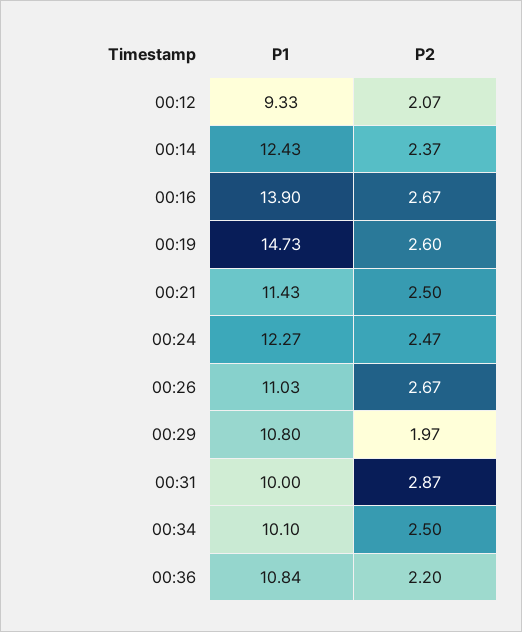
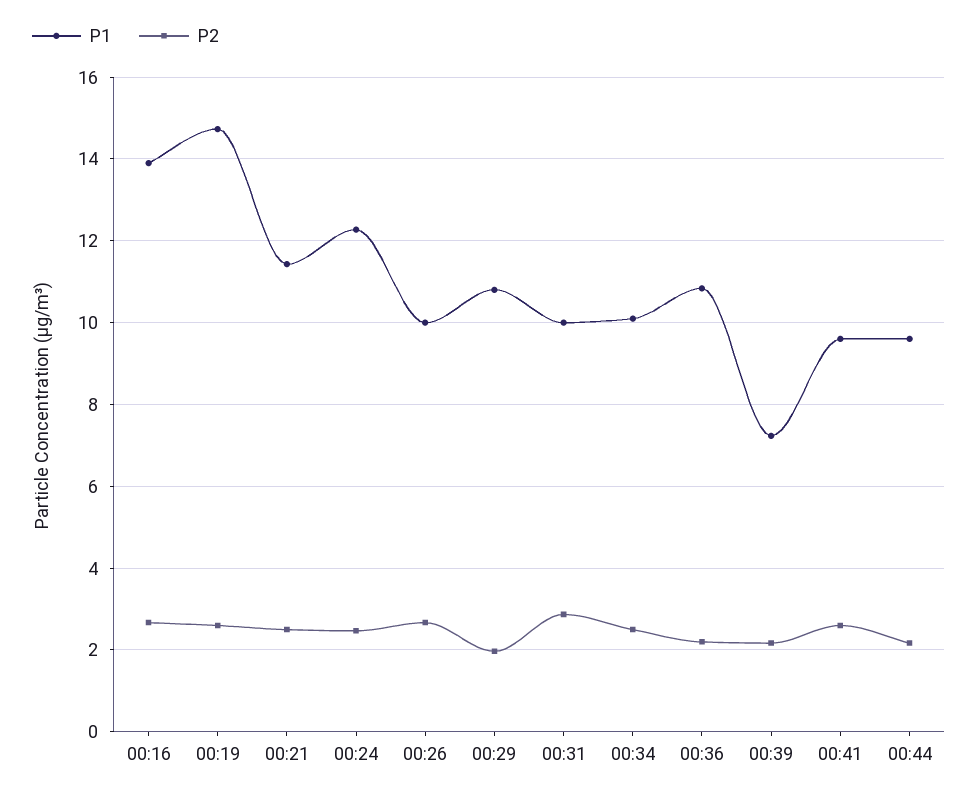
P1, 00:12: 9.33 -> none
P2, 00:12: 2.07 -> none
P1, 00:14: 12.43 -> none
P2, 00:14: 2.37 -> none
P1, 00:26: 11.03 -> 10
P1, 00:39: none -> 7.2
P2, 00:39: none -> 2.2
P1, 00:41: none -> 9.6
P2, 00:41: none -> 2.6
P1, 00:44: none -> 9.6
P2, 00:44: none -> 2.2

